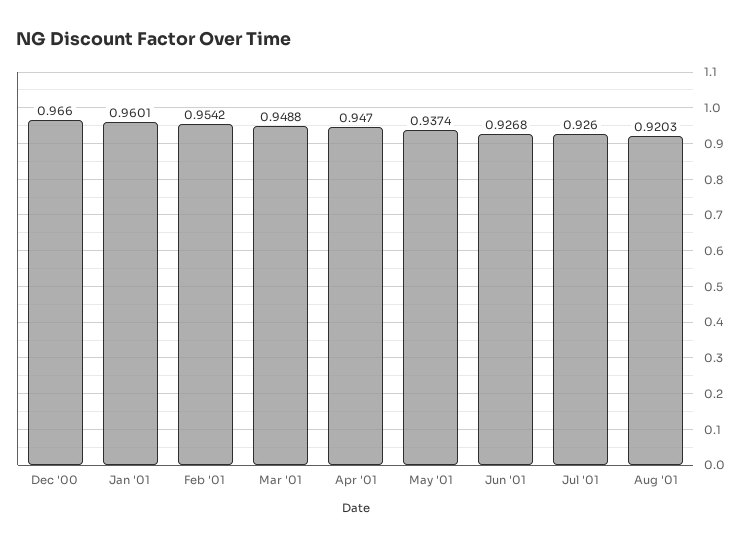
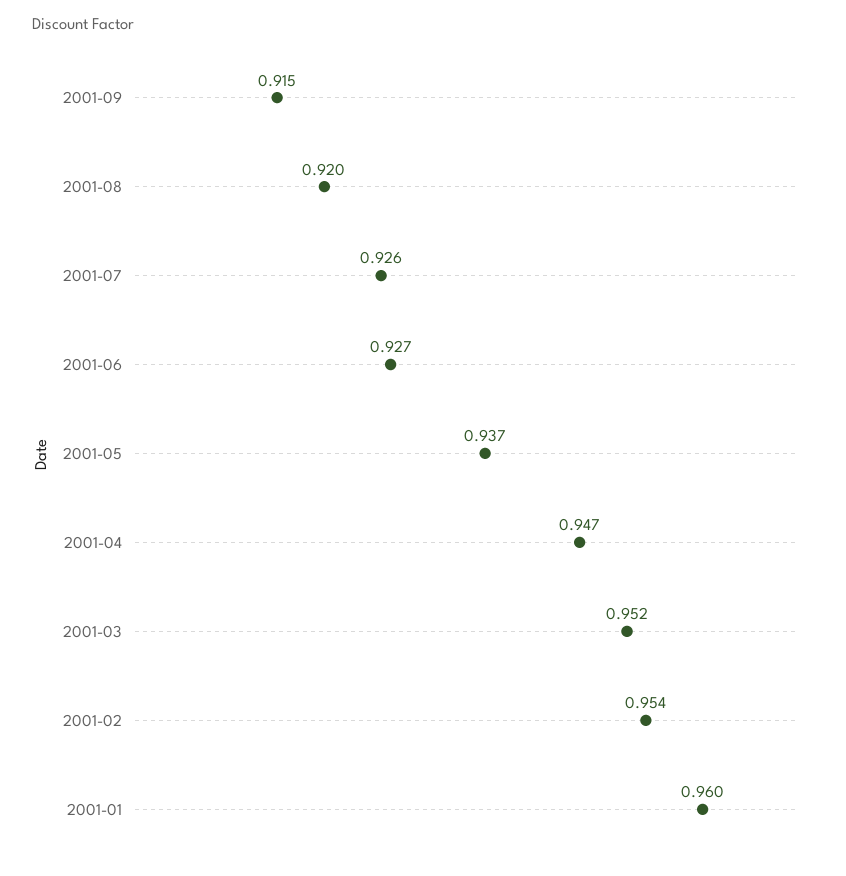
Dec '00: 0.966 -> none
Mar '01: 0.9488 -> 0.952
2001-09: none -> 0.915

